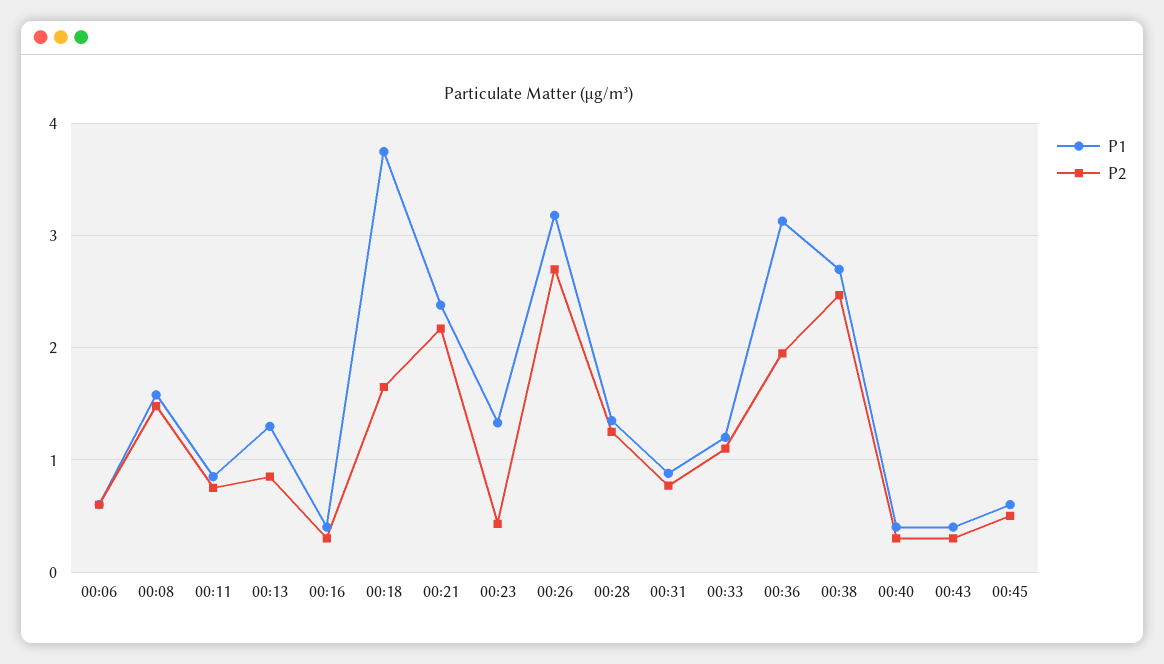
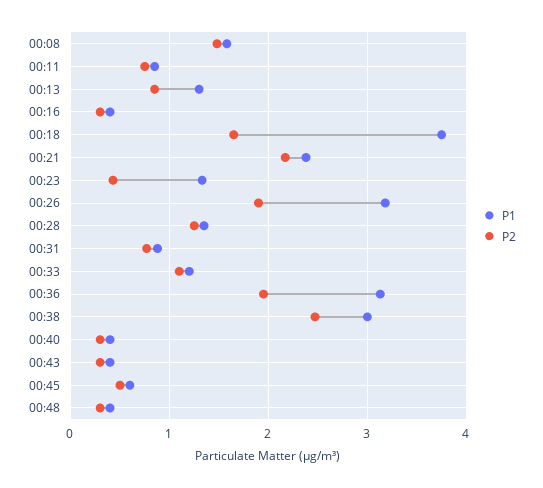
P1, 00:06: 0.6 -> none
P2, 00:06: 0.6 -> none
P2, 00:26: 2.7 -> 1.9
P1, 00:38: 2.7 -> 3
P1, 00:48: none -> 0.4
P2, 00:48: none -> 0.3

